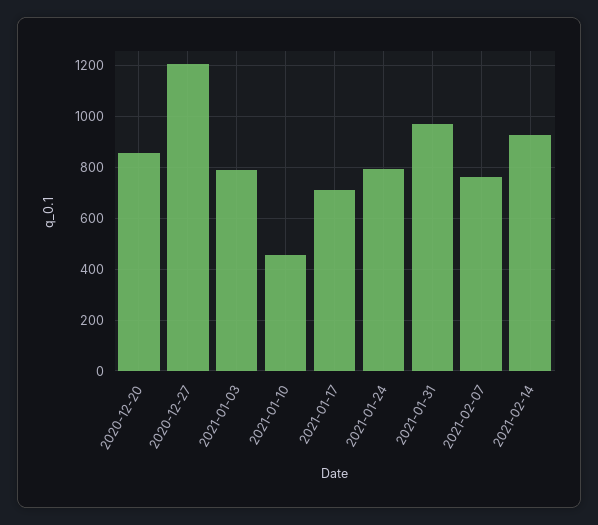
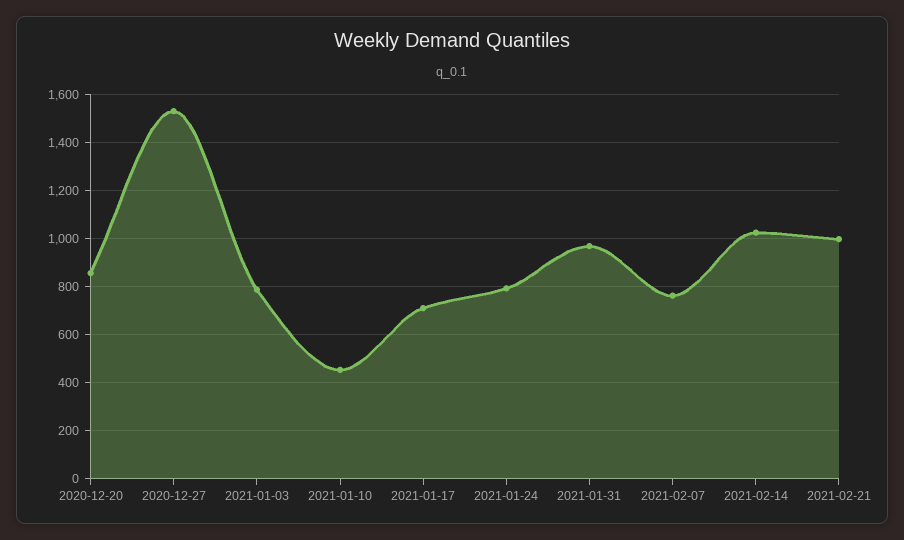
2020-12-27: 1200 -> 1525
2021-02-14: 925 -> 1025
2021-02-21: none -> 1000

